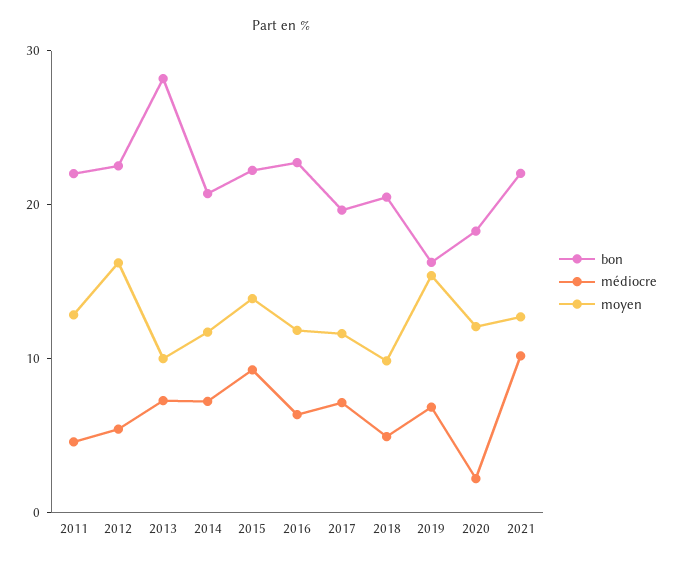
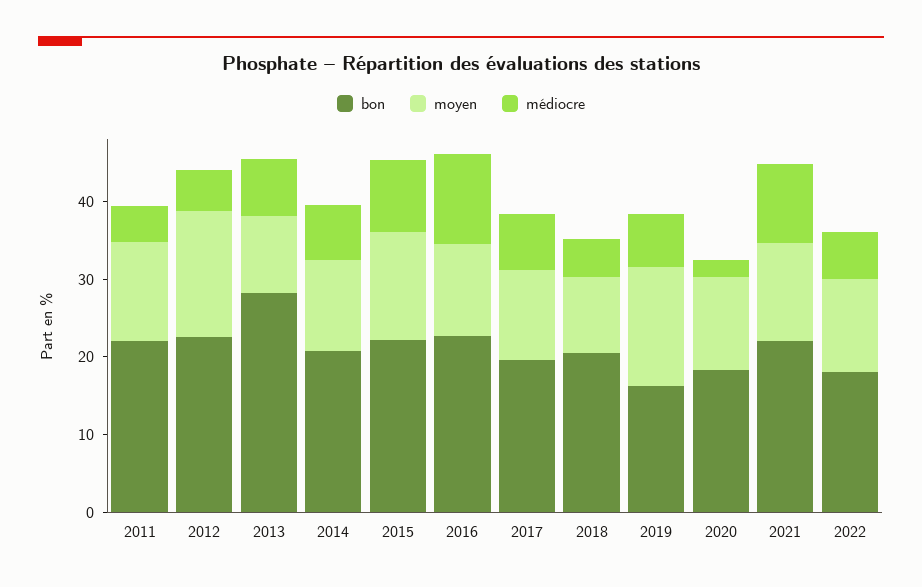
médiocre, 2016: 6 -> 12
bon, 2022: none -> 18
moyen, 2022: none -> 12
médiocre, 2022: none -> 6

